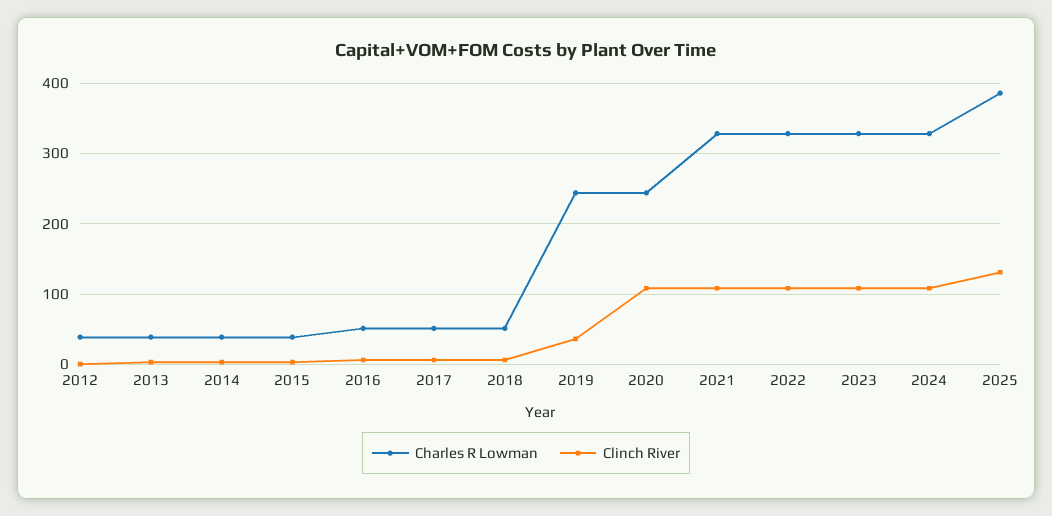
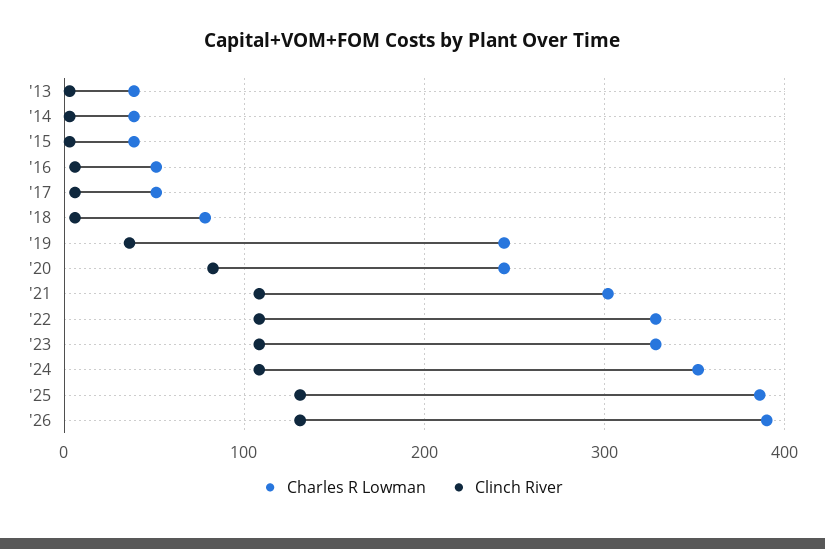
Charles R Lowman, 2012: 40 -> none
Clinch River, 2012: 0 -> none
Charles R Lowman, 2018: 50 -> 80
Clinch River, 2020: 110 -> 80
Charles R Lowman, 2021: 330 -> 300
Charles R Lowman, 2024: 330 -> 350
Charles R Lowman, '26: none -> 390
Clinch River, '26: none -> 130

